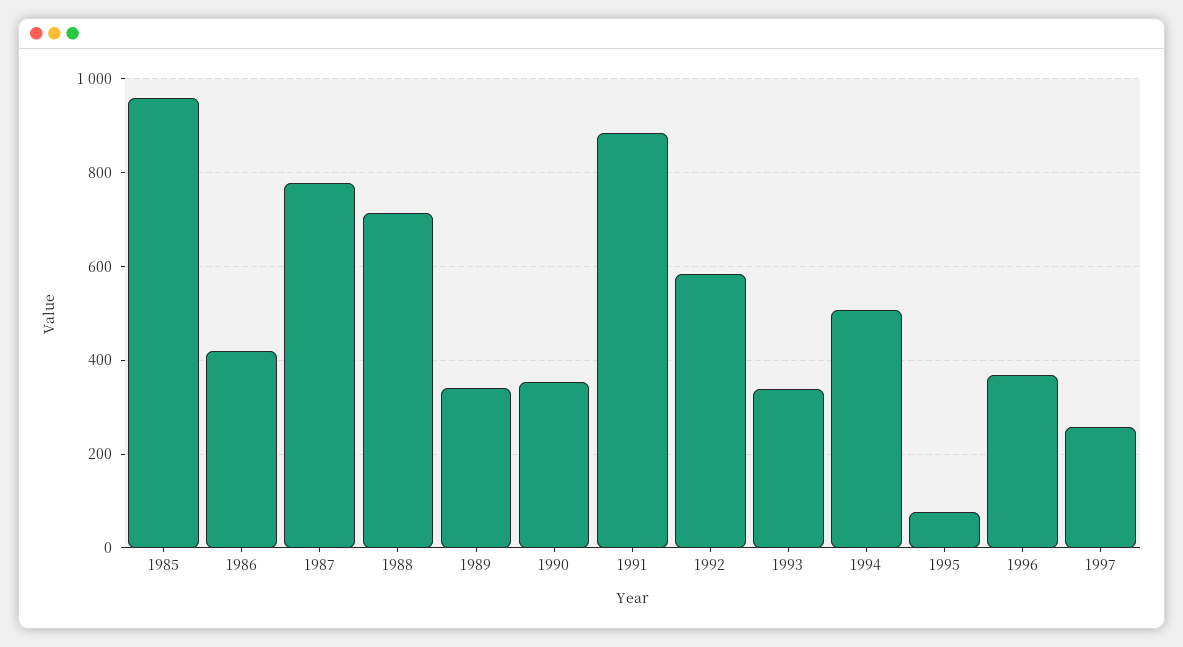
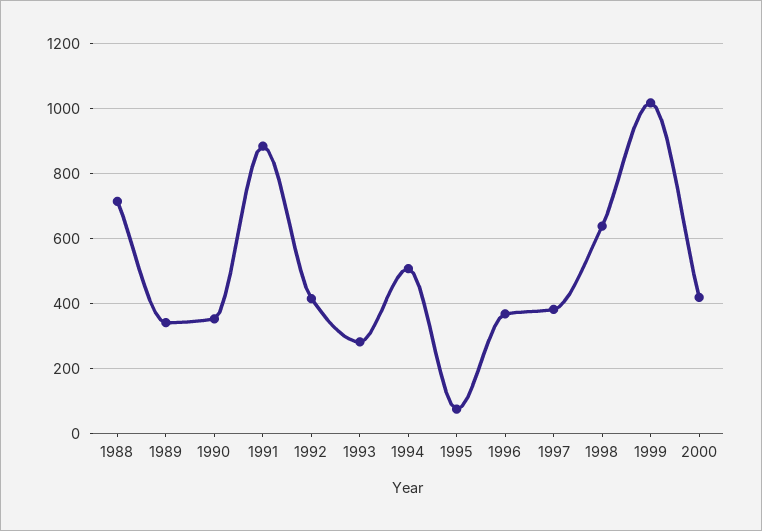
1985: 960 -> none
1986: 420 -> none
1987: 780 -> none
1992: 580 -> 420
1993: 340 -> 280
1997: 260 -> 380
1998: none -> 640
1999: none -> 1020
2000: none -> 420

